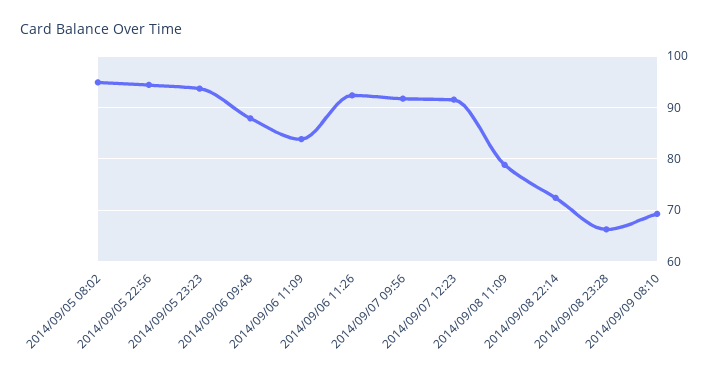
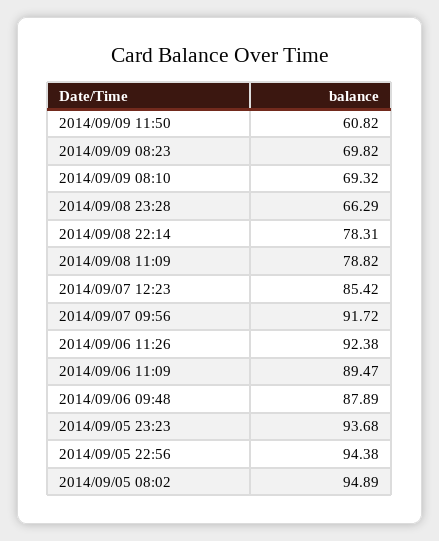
2014/09/06 11:09: 84 -> 89.47
2014/09/07 12:23: 92 -> 85.42
2014/09/08 22:14: 72 -> 78.31
2014/09/09 11:50: none -> 60.82
2014/09/09 08:23: none -> 69.82

